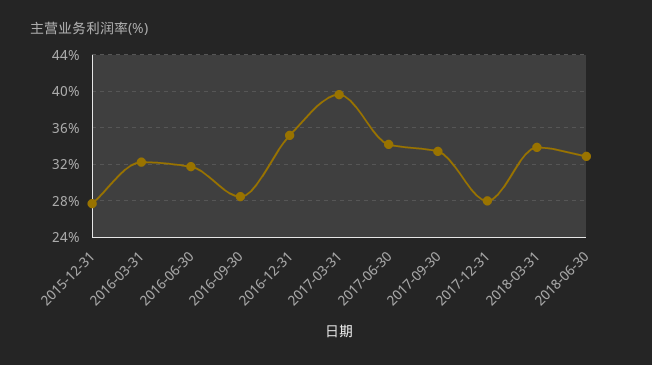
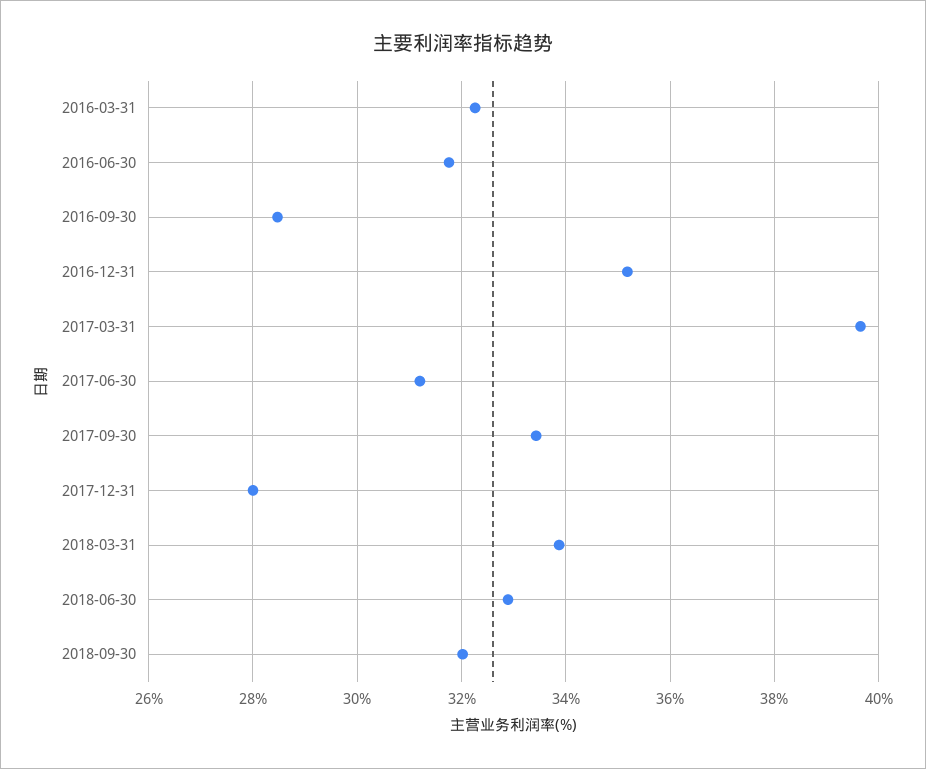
2015-12-31: 28 -> none
2017-06-30: 34 -> 31.2
2018-09-30: none -> 32

